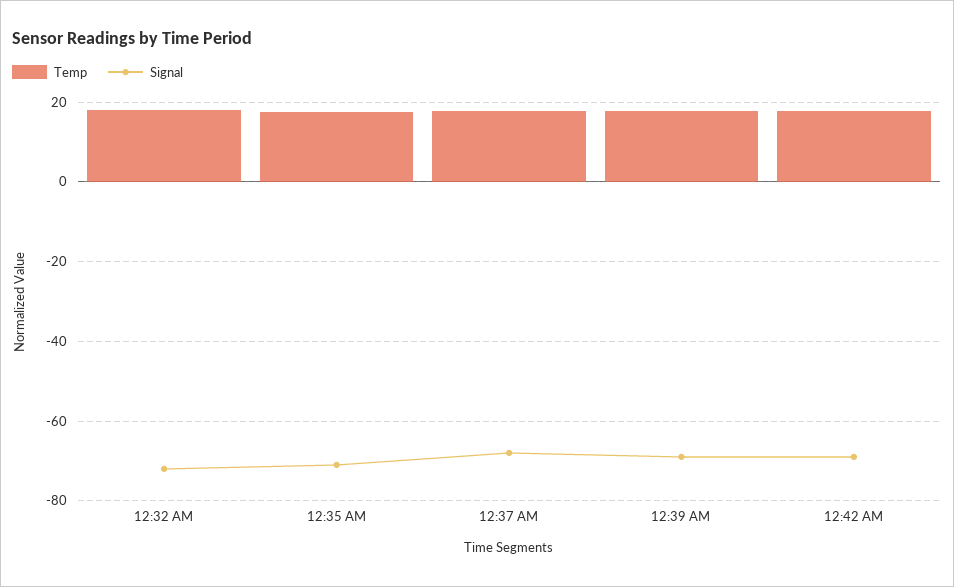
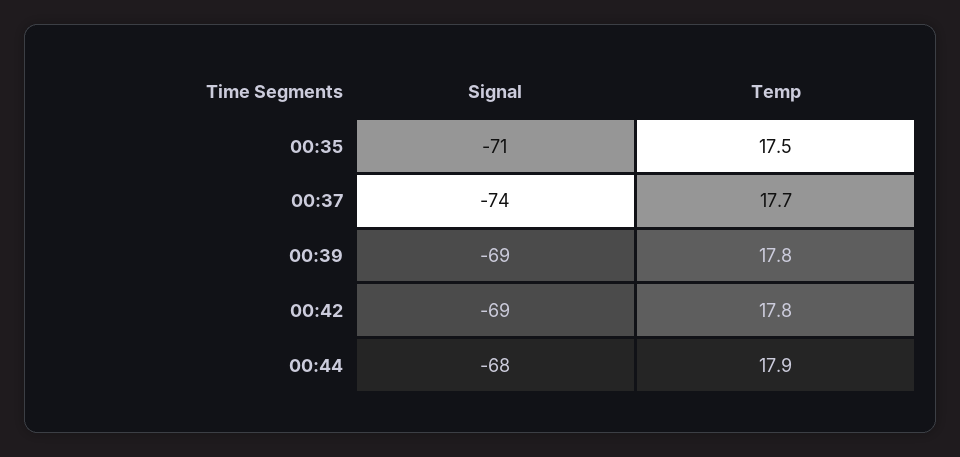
Temp, 12:32 AM: 18 -> none
Signal, 12:32 AM: -72 -> none
Signal, 12:37 AM: -68 -> -74
Signal, 00:44: none -> -68
Temp, 00:44: none -> 17.9

